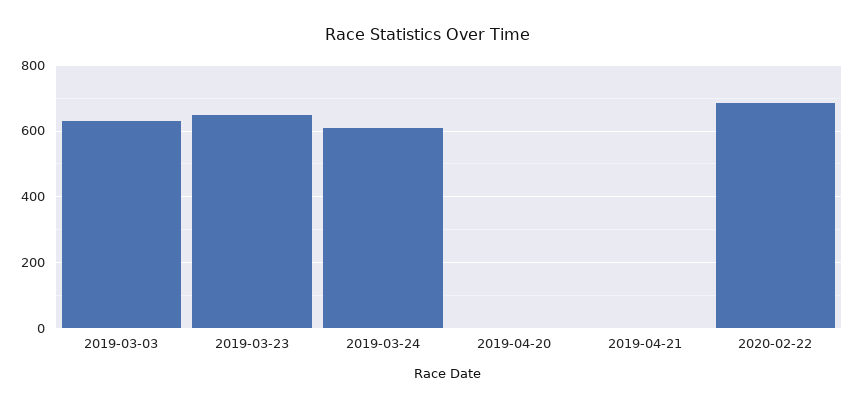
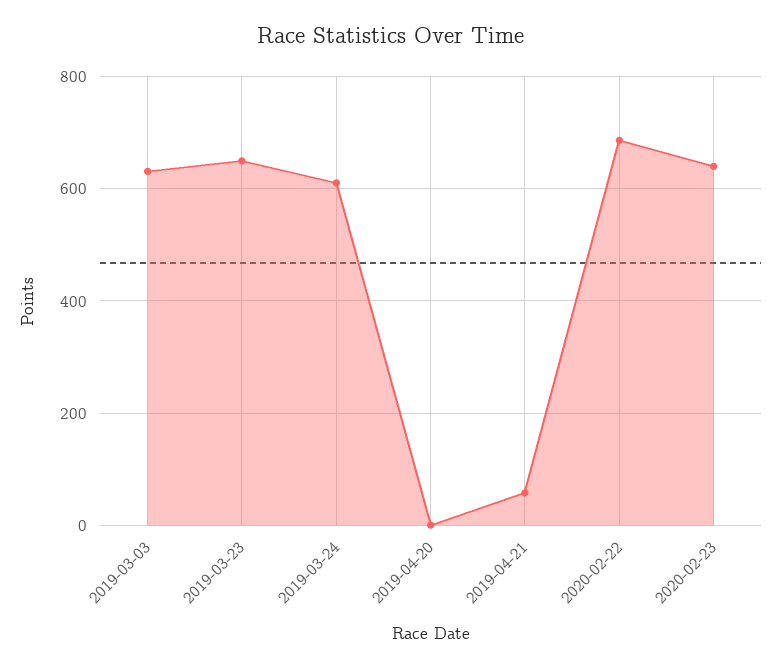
2019-04-21: 0 -> 60
2020-02-23: none -> 640

